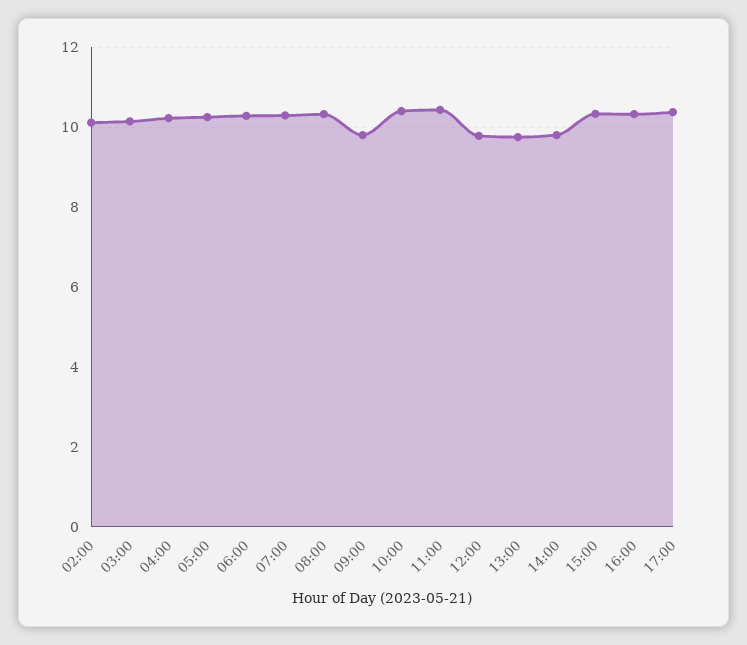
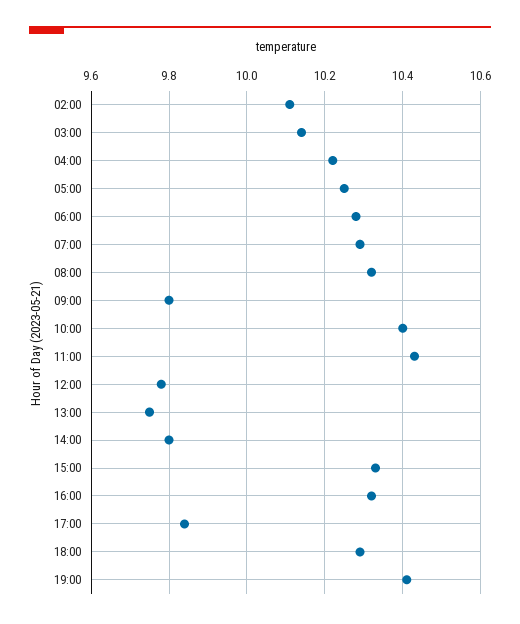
17:00: 10.4 -> 9.85
18:00: none -> 10.3
19:00: none -> 10.4

